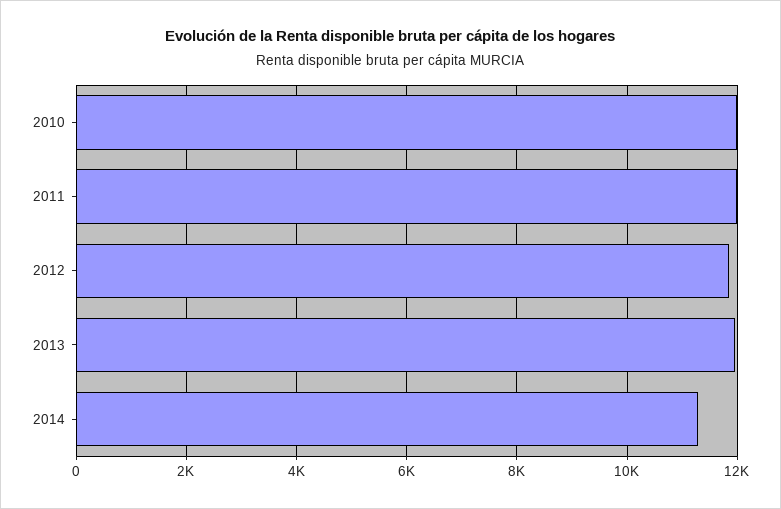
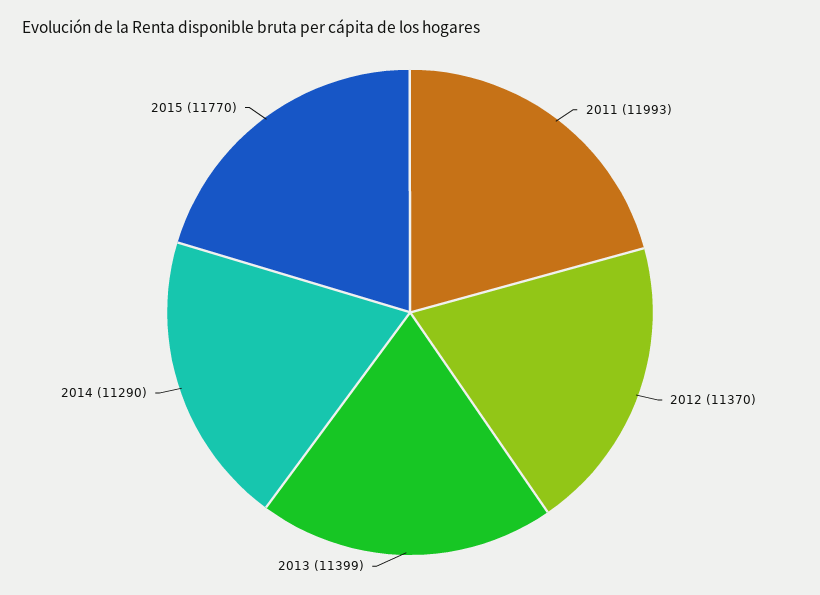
2010: 12000 -> none
2012: 11800 -> 11370
2013: 12000 -> 11399
2015: none -> 11770

